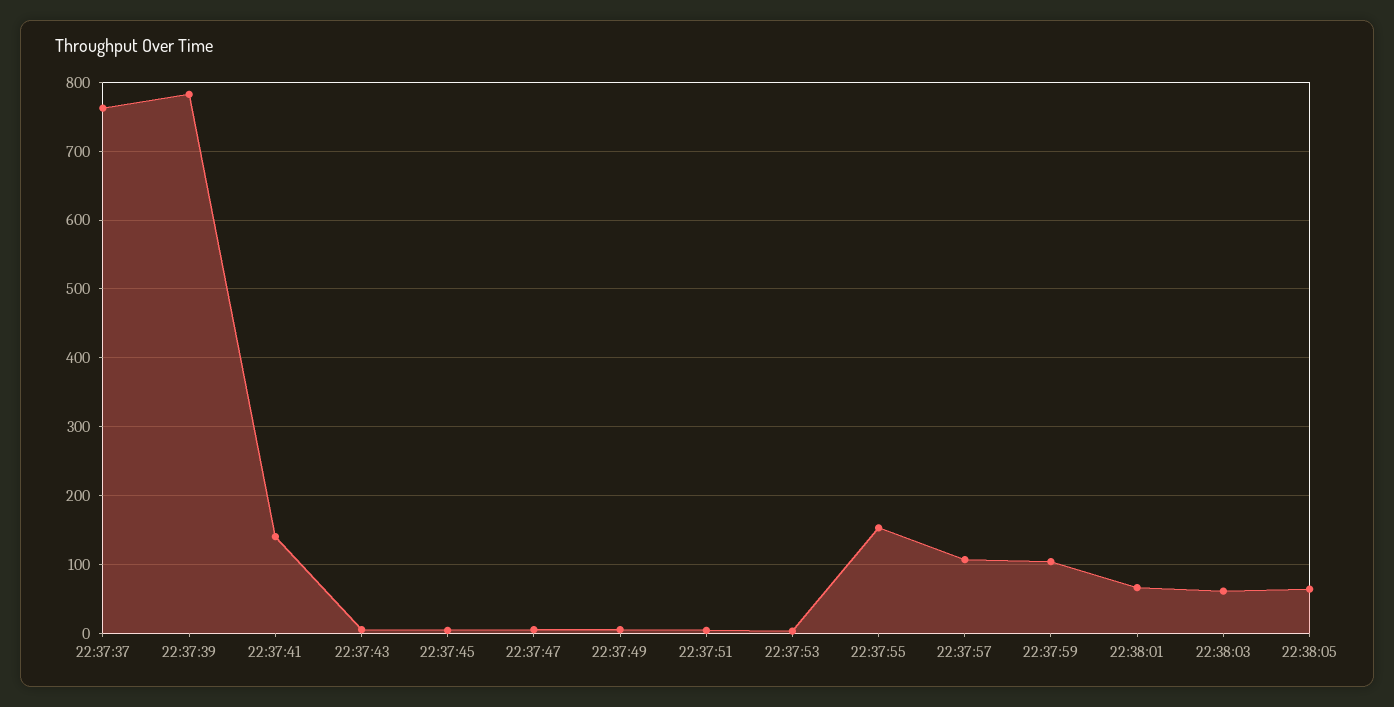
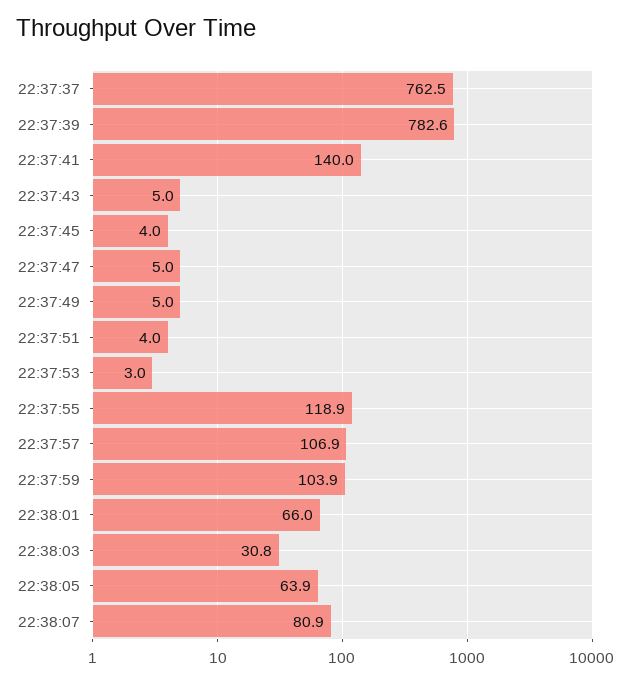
22:37:55: 150 -> 118.9
22:38:03: 60 -> 30.8
22:38:07: none -> 80.9

